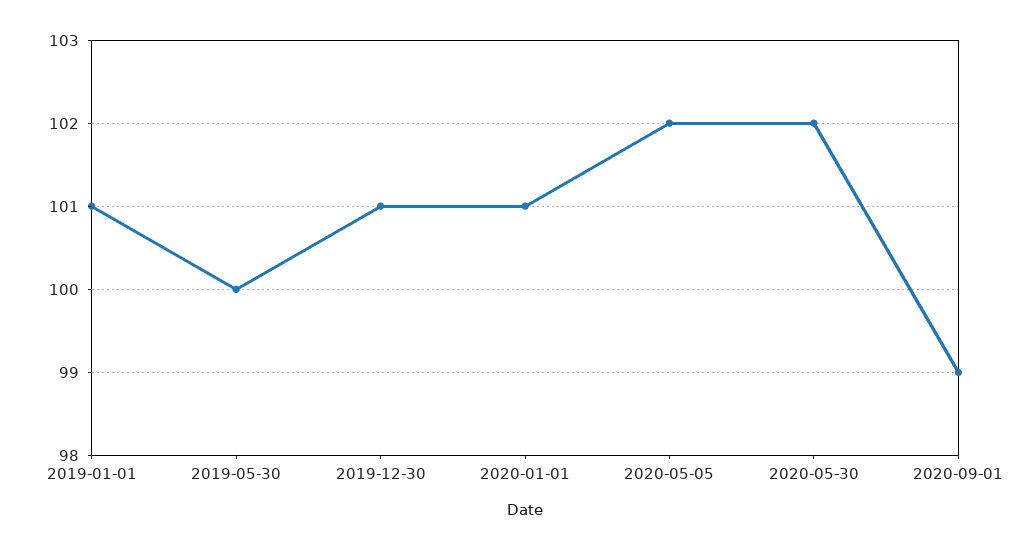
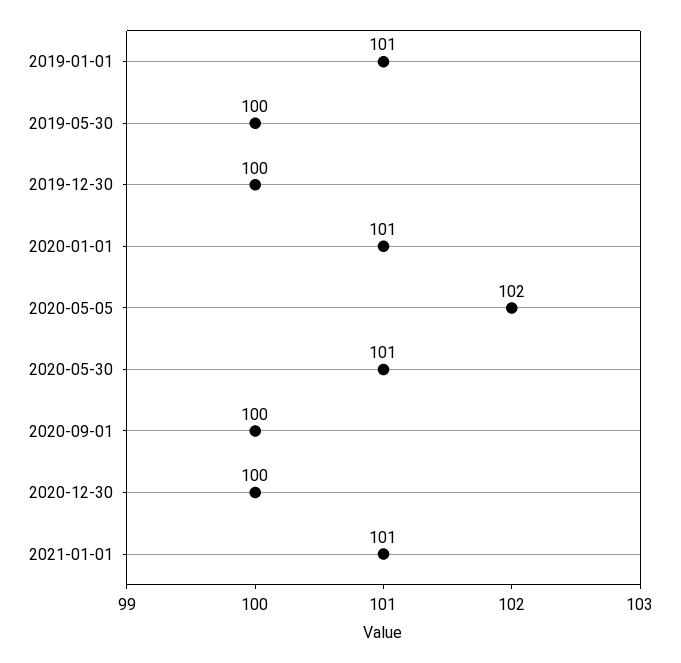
2019-12-30: 101 -> 100
2020-05-30: 102 -> 101
2020-09-01: 99 -> 100
2020-12-30: none -> 100
2021-01-01: none -> 101

